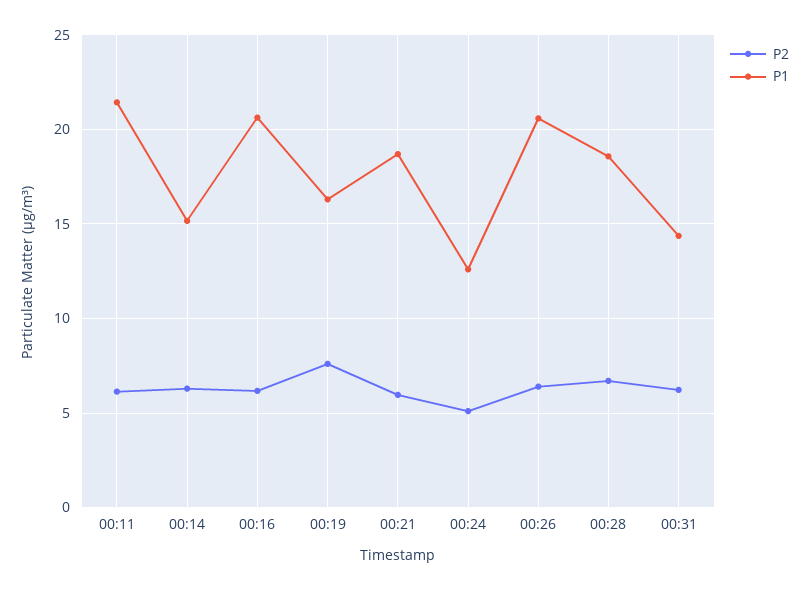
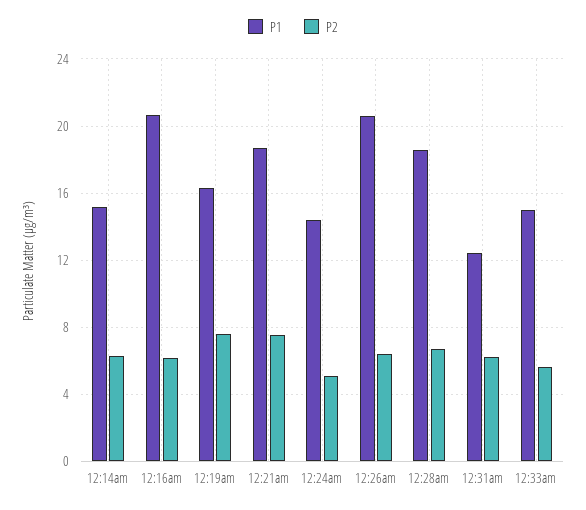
P2, 00:11: 6 -> none
P1, 00:11: 21.5 -> none
P2, 00:21: 6 -> 7.5
P1, 00:24: 12.5 -> 14.5
P1, 00:31: 14.5 -> 12.5
P1, 12:33am: none -> 15
P2, 12:33am: none -> 5.5

